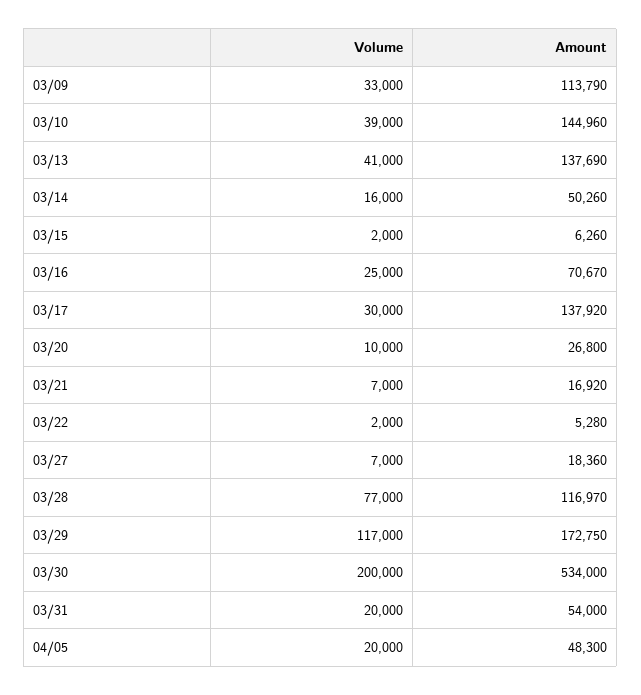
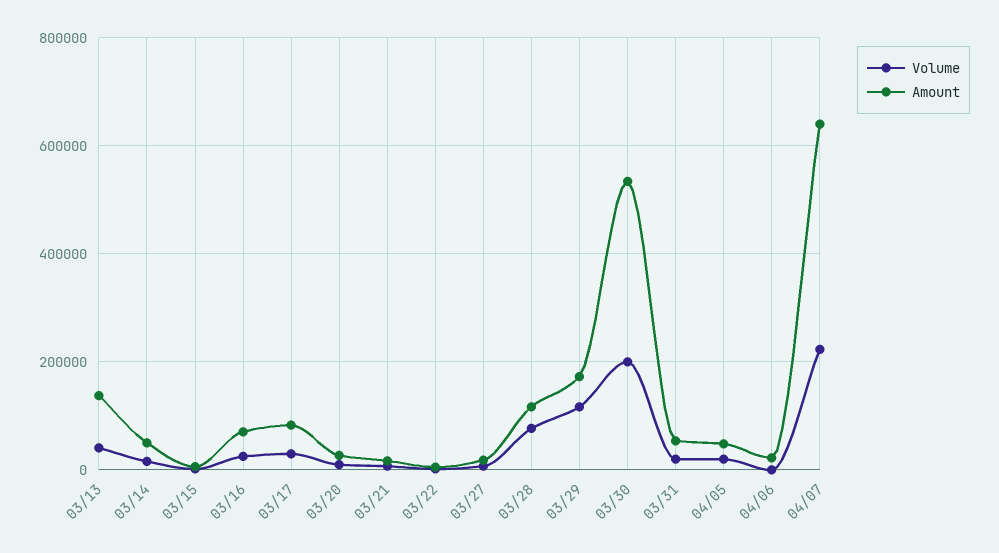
Volume, 03/09: 33000 -> none
Amount, 03/09: 113790 -> none
Volume, 03/10: 39000 -> none
Amount, 03/10: 144960 -> none
Amount, 03/17: 137920 -> 80000
Volume, 04/06: none -> 0
Amount, 04/06: none -> 20000
Volume, 04/07: none -> 220000
Amount, 04/07: none -> 640000

